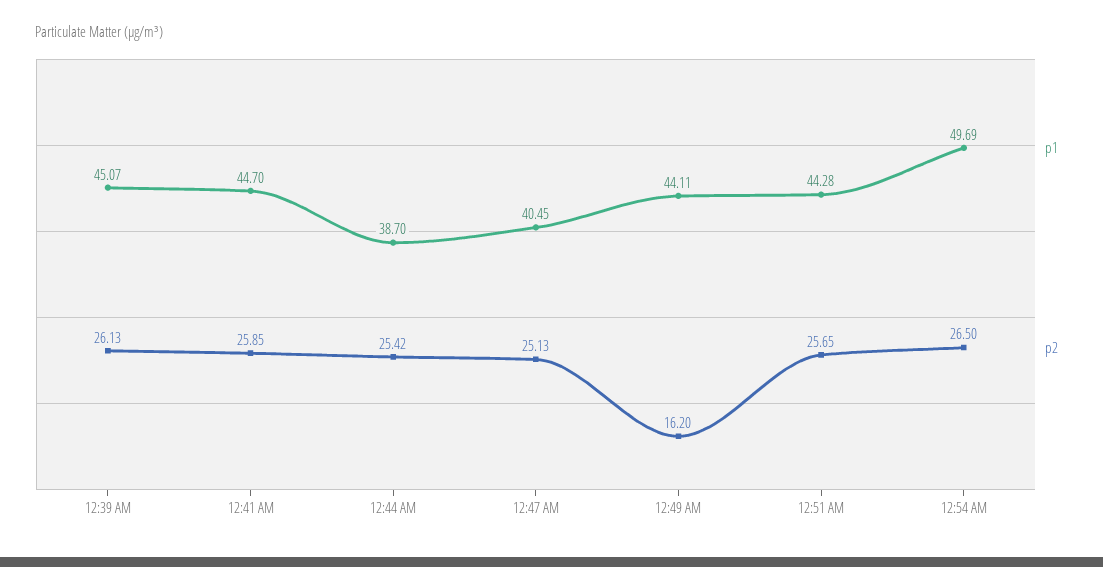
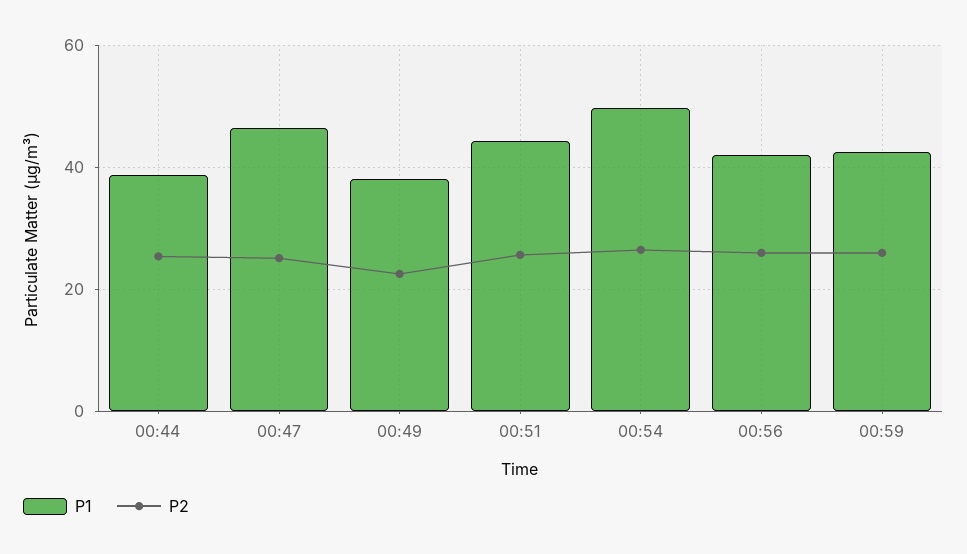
p1, 12:39 AM: 45.07 -> none
p2, 12:39 AM: 26.13 -> none
p1, 12:41 AM: 44.7 -> none
p2, 12:41 AM: 25.85 -> none
p1, 12:47 AM: 40.45 -> 46
p1, 12:49 AM: 44.11 -> 38
p2, 12:49 AM: 16.2 -> 22
p1, 00:56: none -> 42
p2, 00:56: none -> 26
p1, 00:59: none -> 42
p2, 00:59: none -> 26

